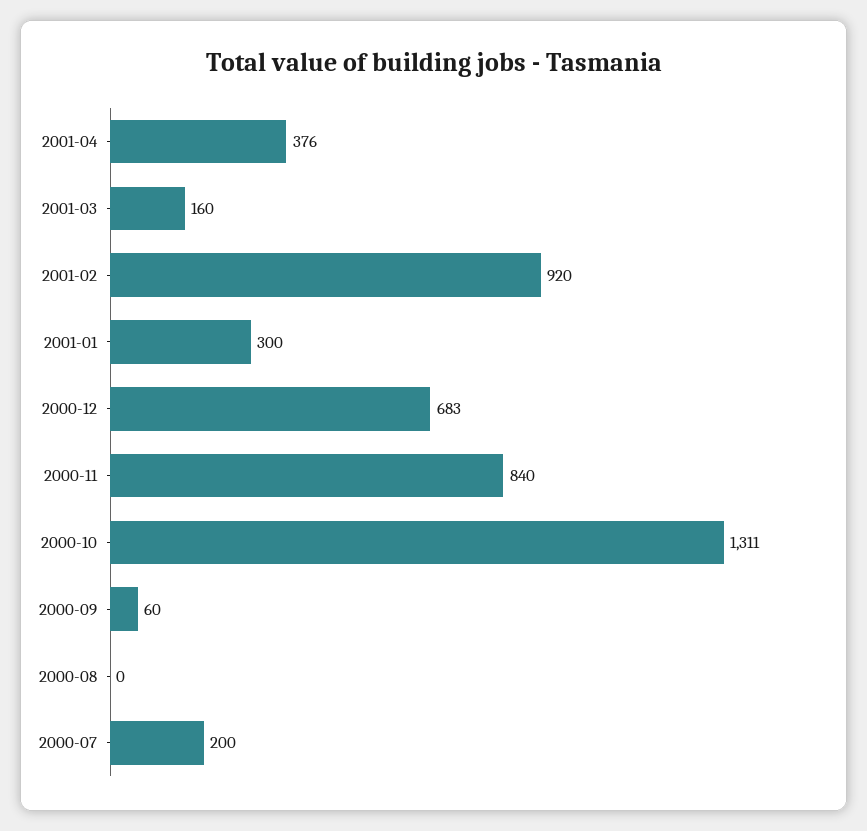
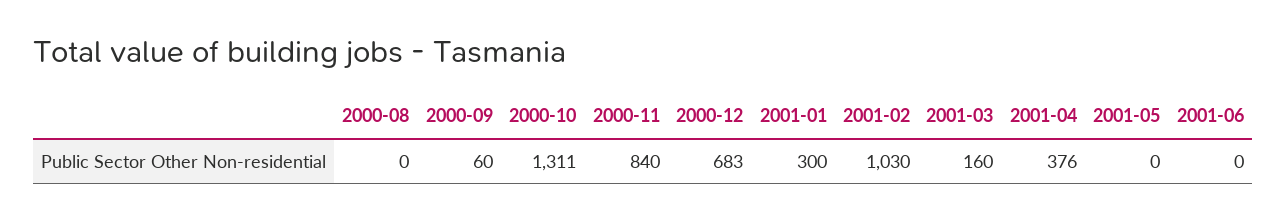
2001-02: 920 -> 1030
2000-07: 200 -> none
2001-05: none -> 0
2001-06: none -> 0

